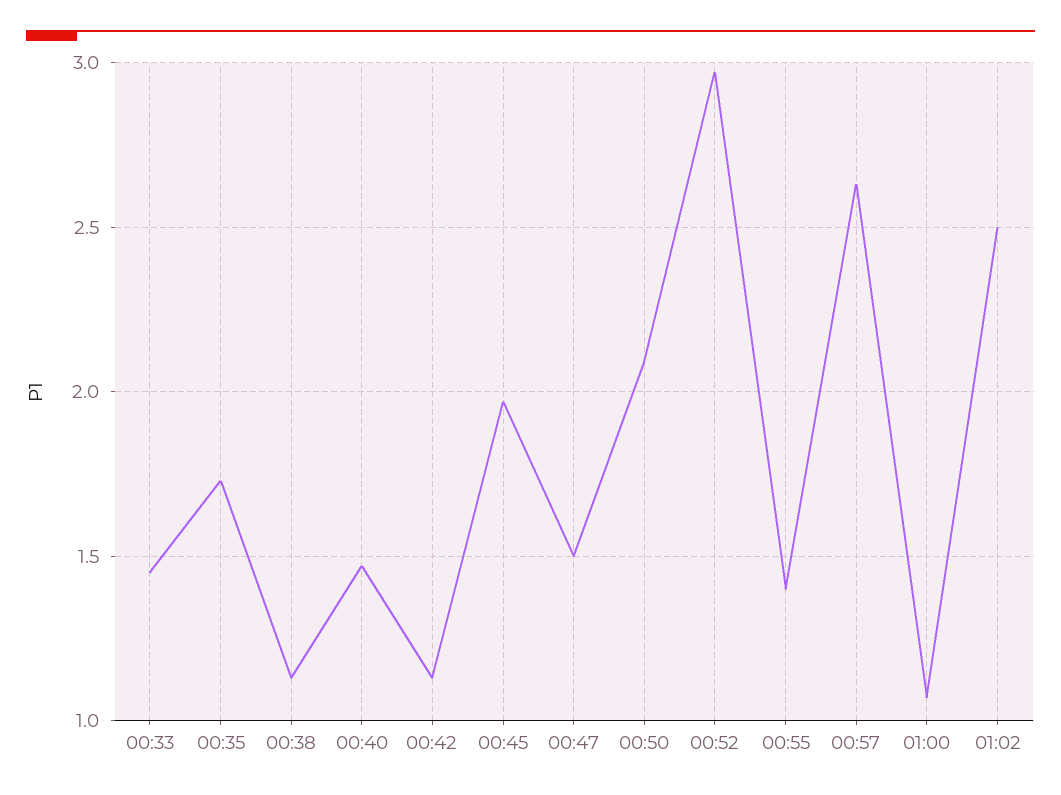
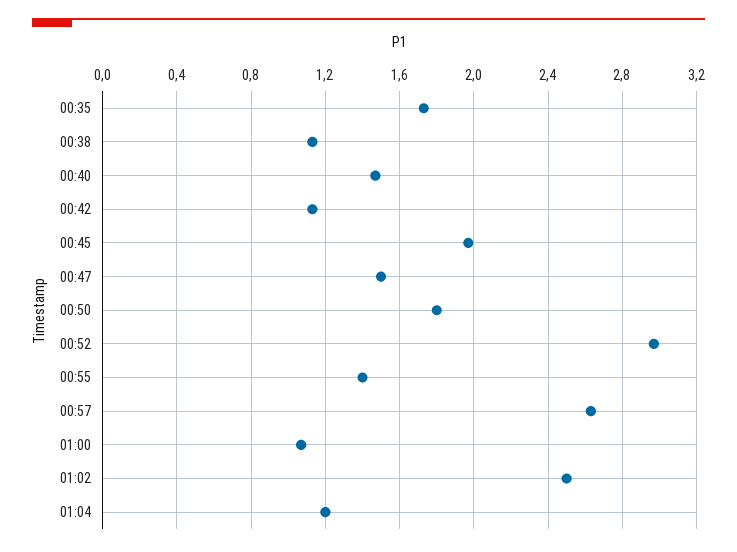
00:33: 1.45 -> none
00:50: 2.1 -> 1.8
01:04: none -> 1.2

